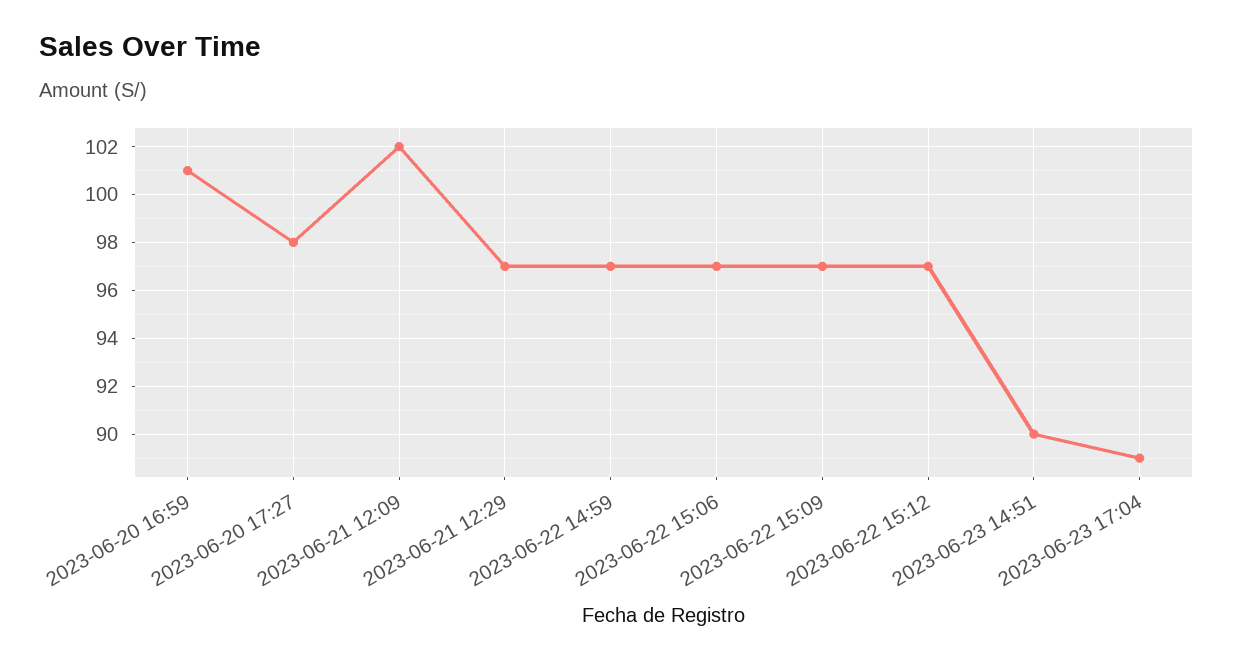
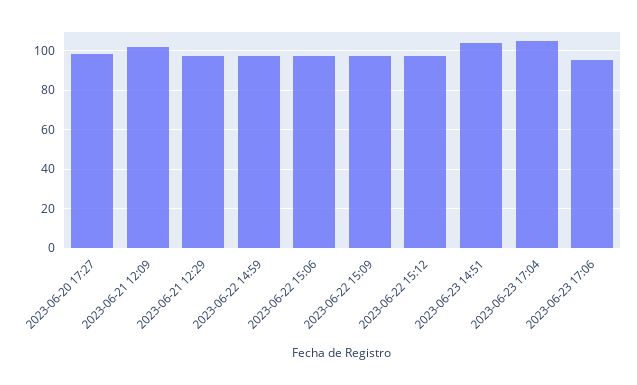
2023-06-20 16:59: 101 -> none
2023-06-23 14:51: 90 -> 105
2023-06-23 17:04: 89 -> 105
2023-06-23 17:06: none -> 95

